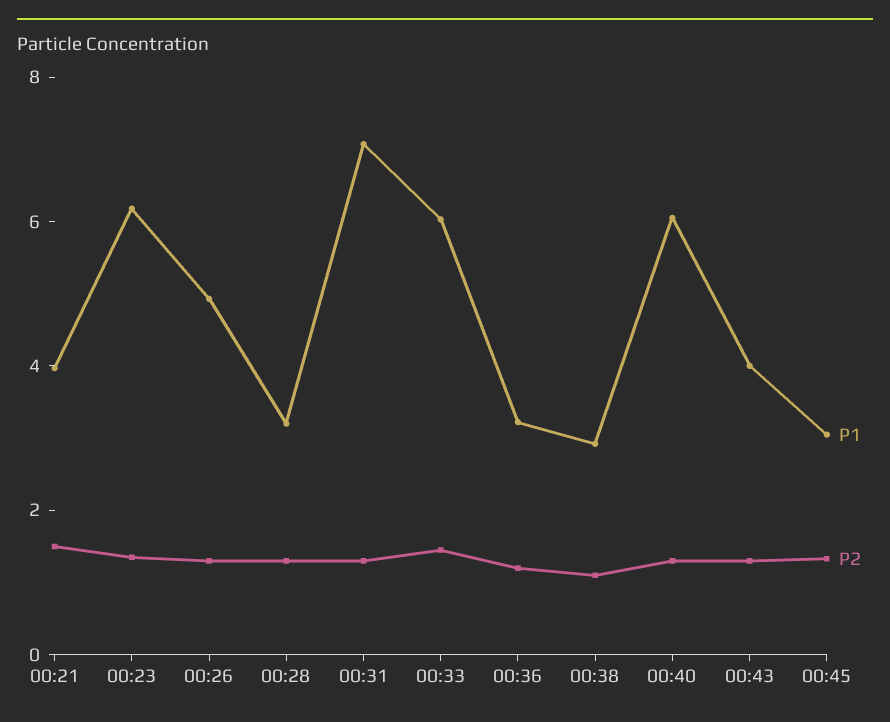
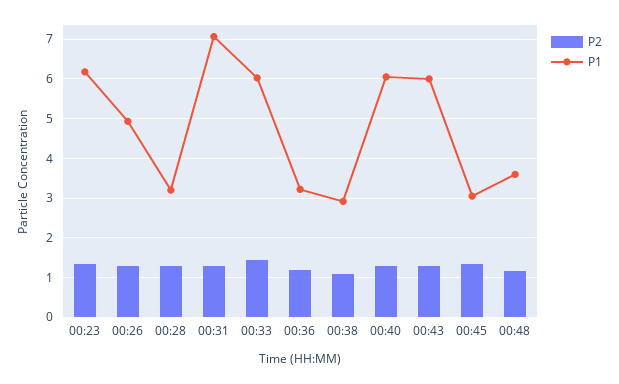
P1, 00:21: 4 -> none
P2, 00:21: 1.5 -> none
P1, 00:43: 4 -> 6
P2, 00:48: none -> 1.2
P1, 00:48: none -> 3.6

